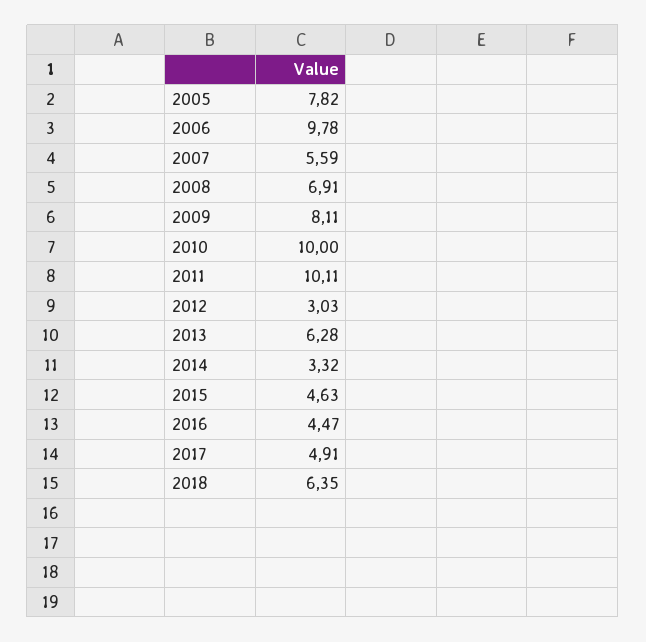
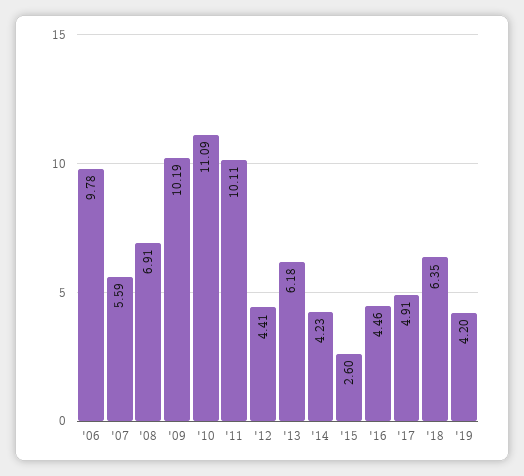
2005: 7.82 -> none
2009: 8.11 -> 10.19
2010: 10 -> 11.09
2012: 3.03 -> 4.41
2013: 6.28 -> 6.18
2014: 3.32 -> 4.23
2015: 4.63 -> 2.6
2016: 4.47 -> 4.46
'19: none -> 4.2

